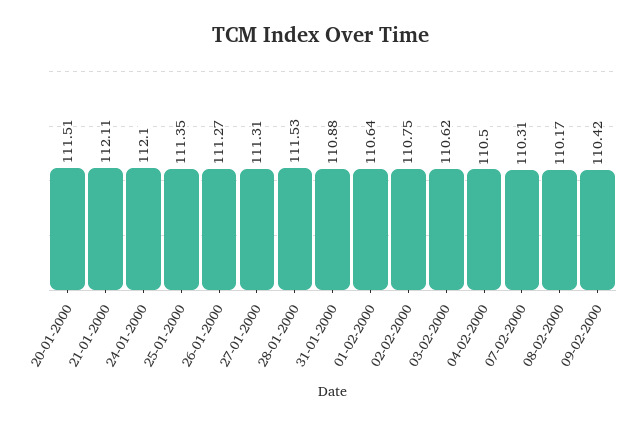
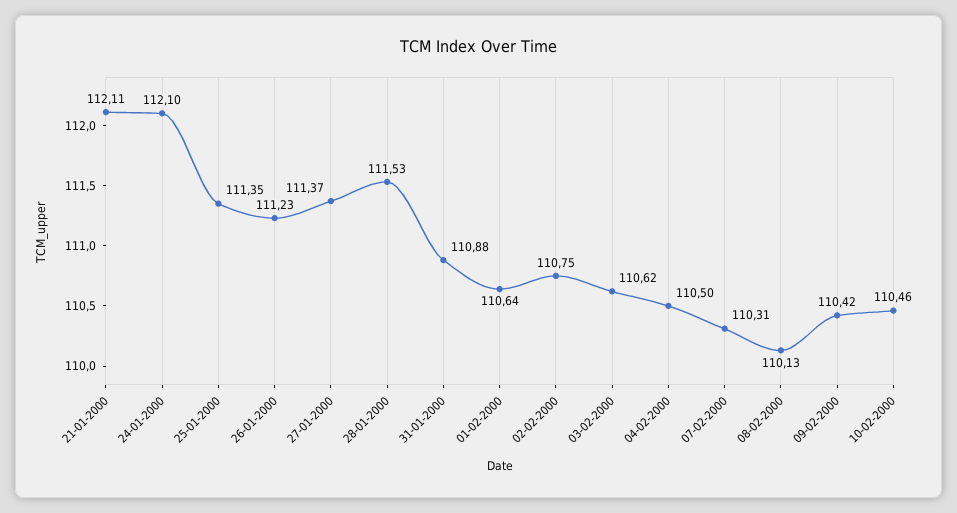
20-01-2000: 111.51 -> none
26-01-2000: 111.27 -> 111.23
27-01-2000: 111.31 -> 111.37
08-02-2000: 110.17 -> 110.13
10-02-2000: none -> 110.46

